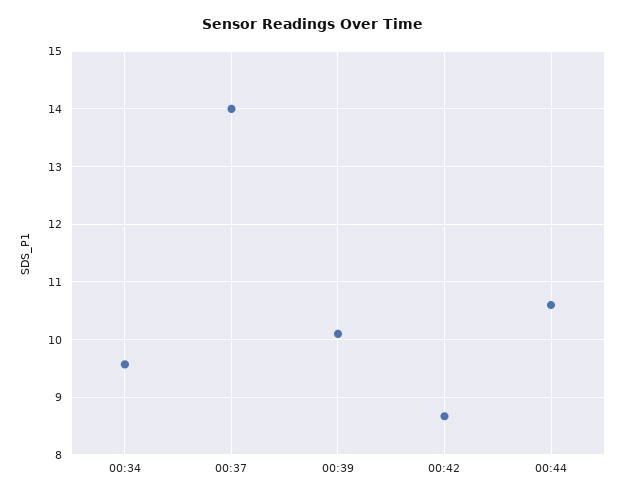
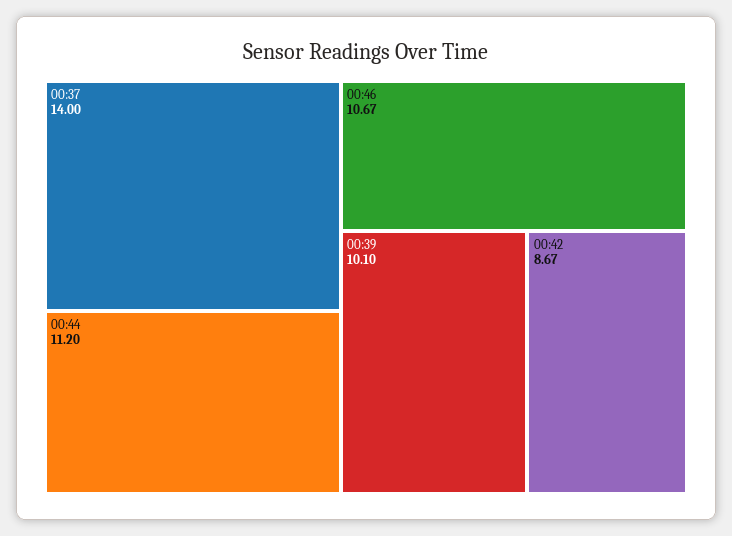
00:34: 9.6 -> none
00:44: 10.6 -> 11.2
00:46: none -> 10.67

